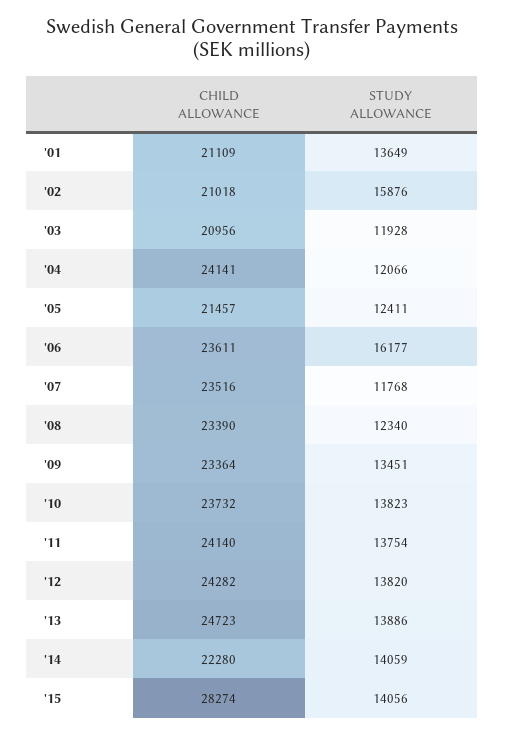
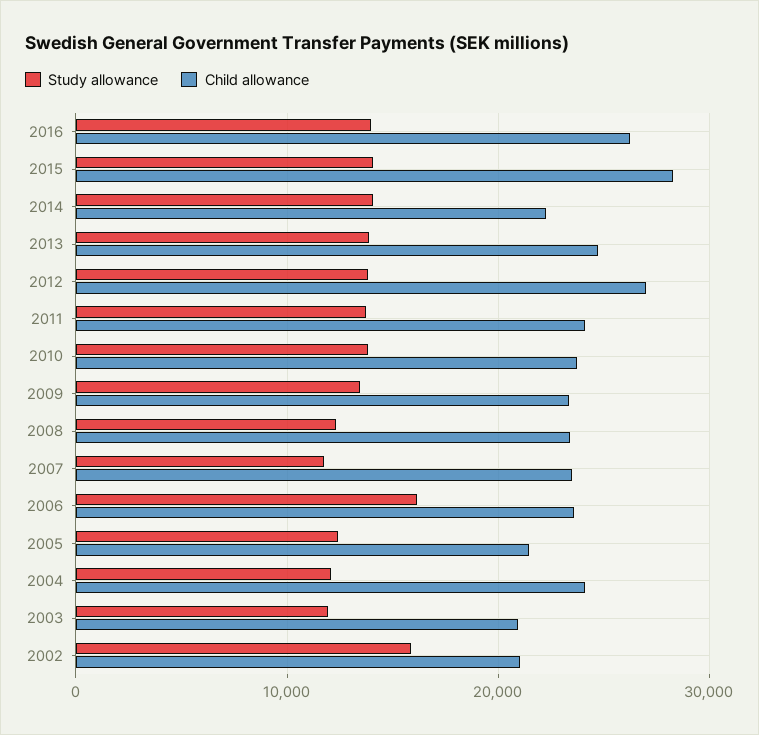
CHILD ALLOWANCE, '01: 21109 -> none
STUDY ALLOWANCE, '01: 13649 -> none
CHILD ALLOWANCE, '12: 24282 -> 27000
STUDY ALLOWANCE, 2016: none -> 14000
CHILD ALLOWANCE, 2016: none -> 26000

